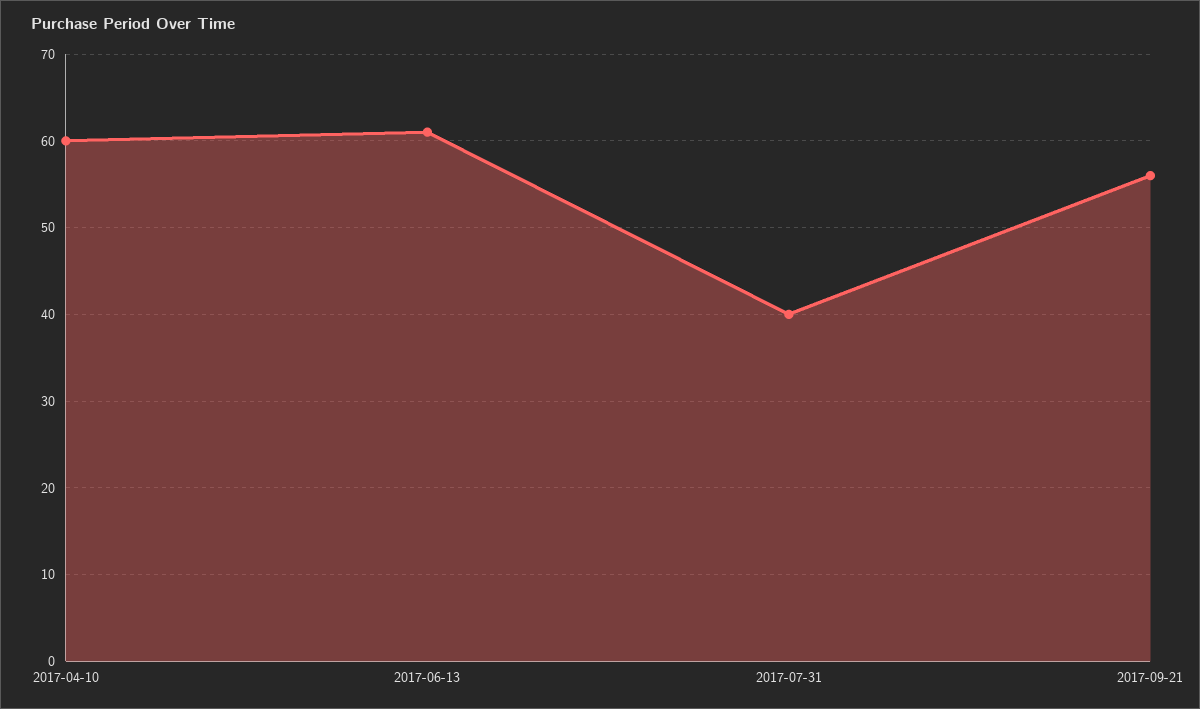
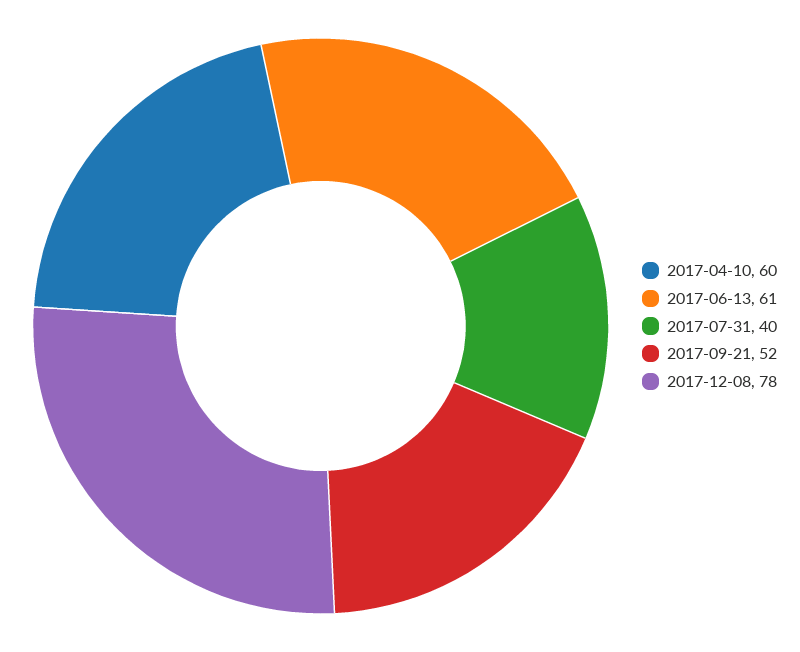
2017-09-21: 56 -> 52
2017-12-08: none -> 78

